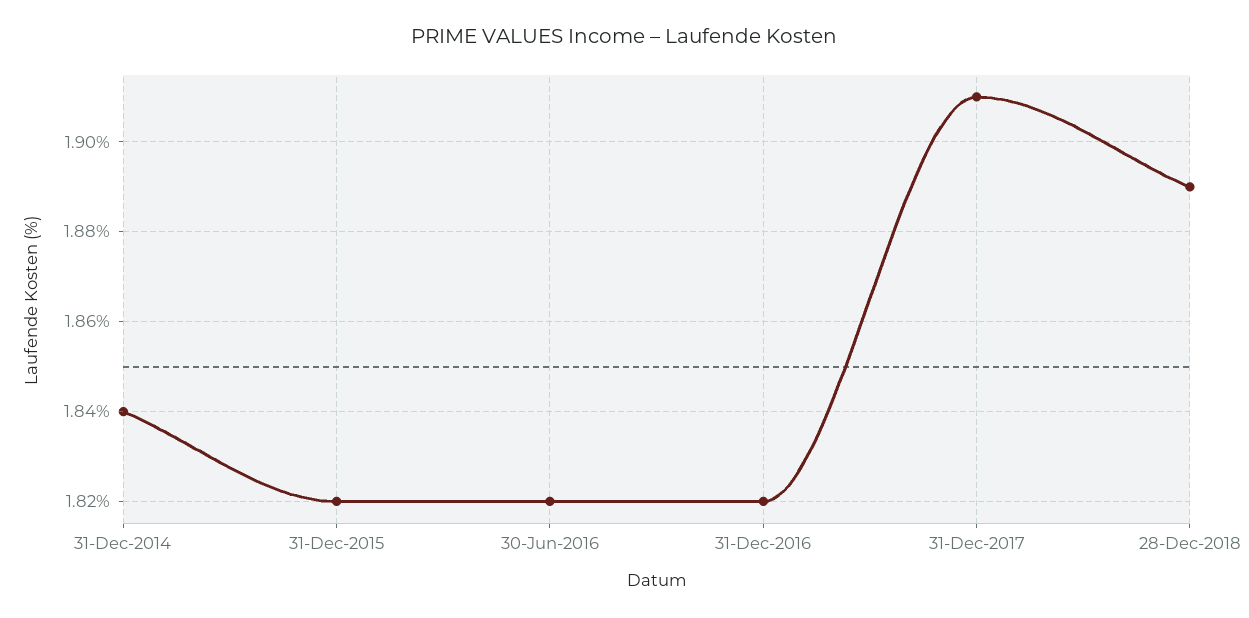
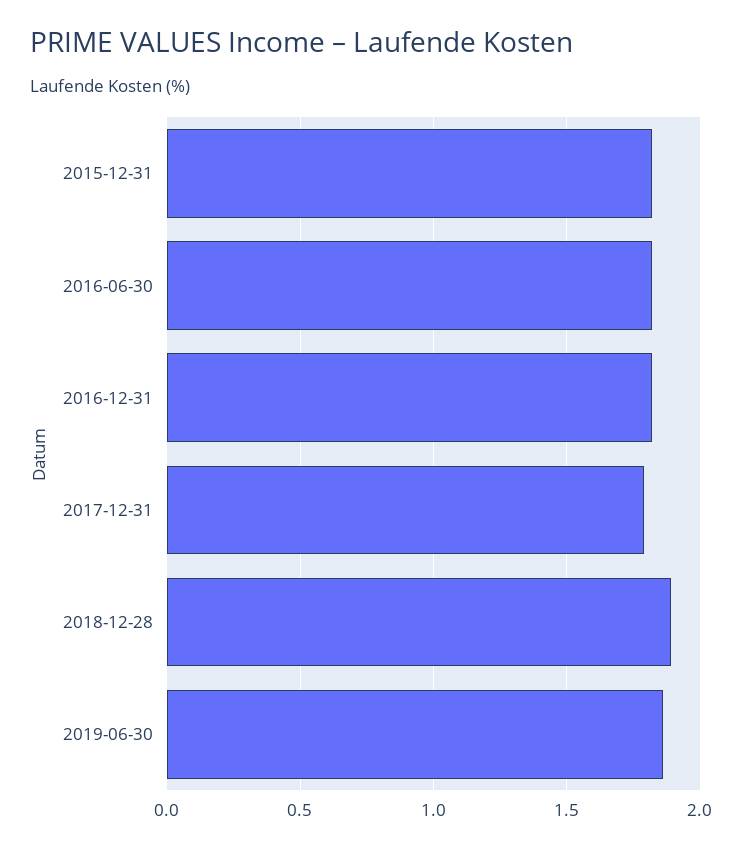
31-Dec-2014: 1.84 -> none
31-Dec-2017: 1.91 -> 1.8
2019-06-30: none -> 1.85

